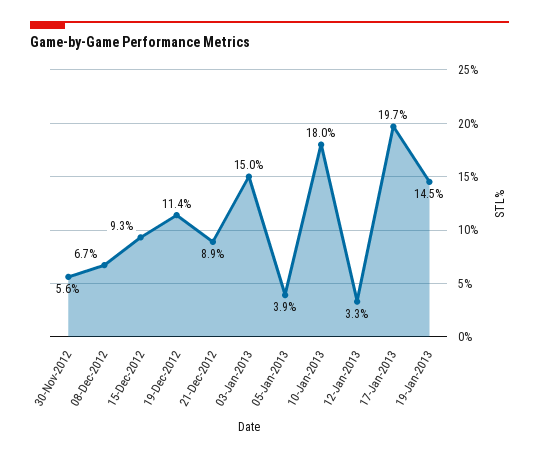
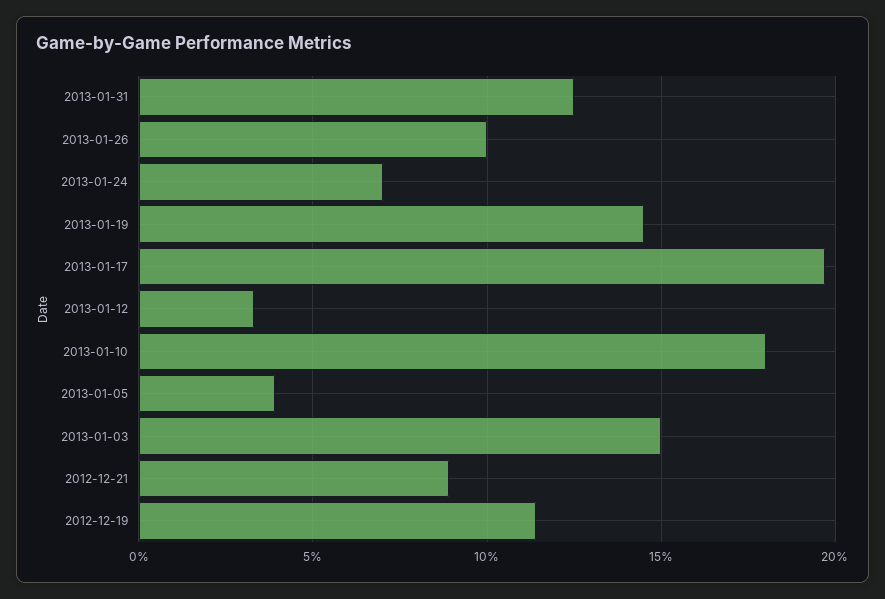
30-Nov-2012: 5.6 -> none
08-Dec-2012: 6.7 -> none
15-Dec-2012: 9.3 -> none
2013-01-31: none -> 12.5
2013-01-26: none -> 10
2013-01-24: none -> 7

